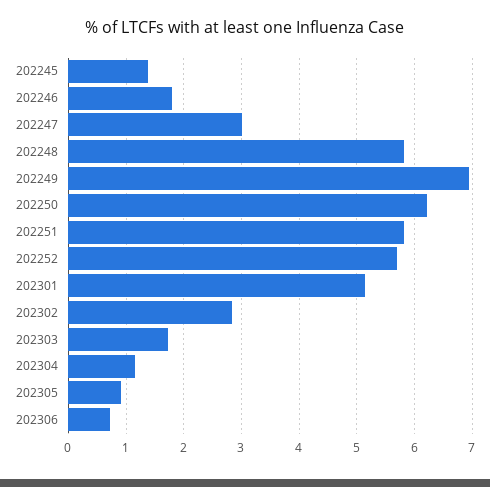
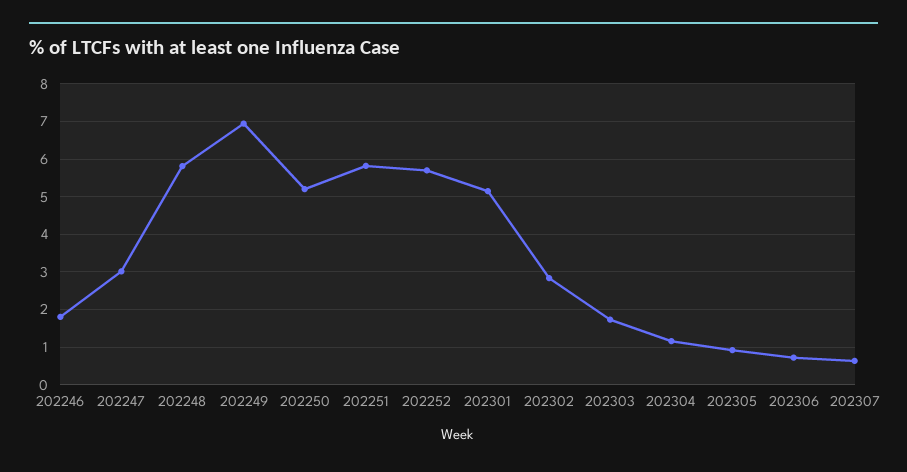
202245: 1.4 -> none
202250: 6.2 -> 5.2
202307: none -> 0.6

